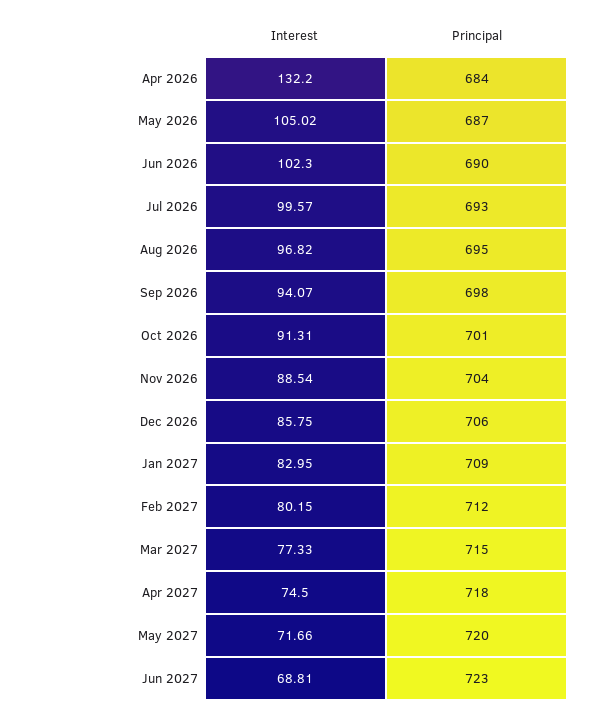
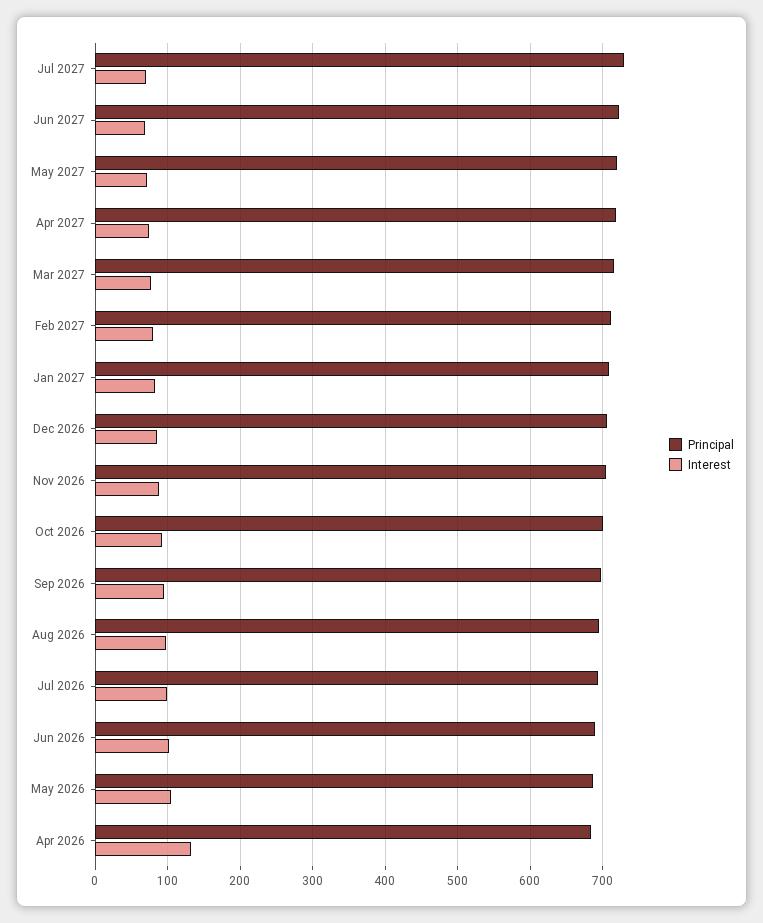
Principal, Jul 2027: none -> 730
Interest, Jul 2027: none -> 70

